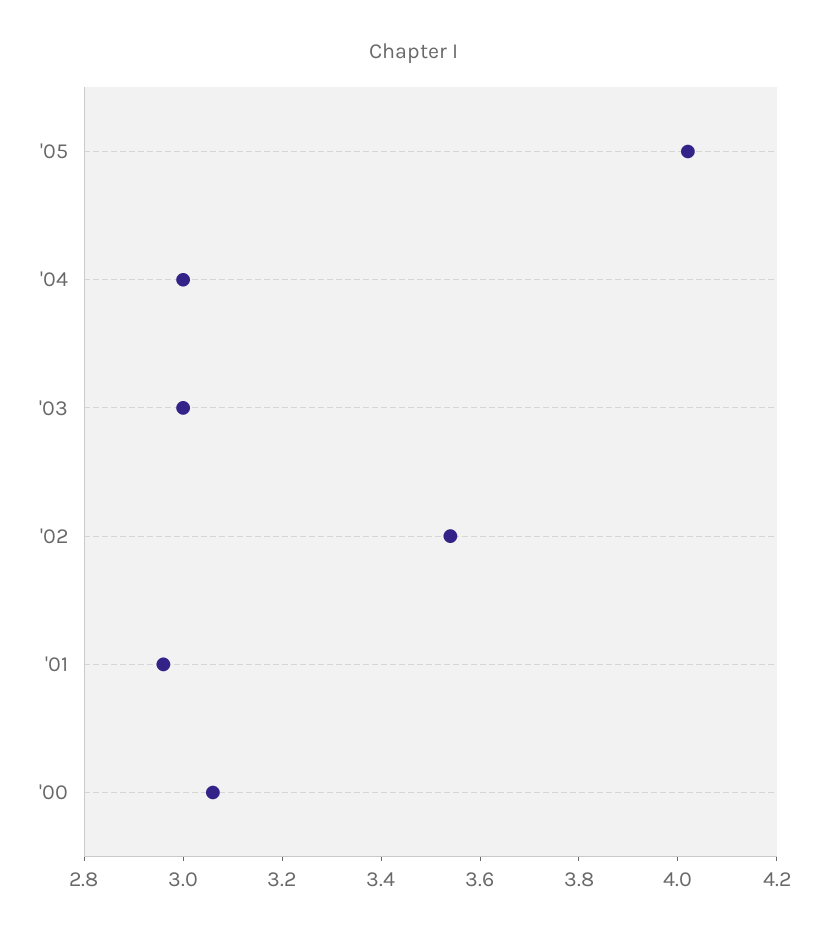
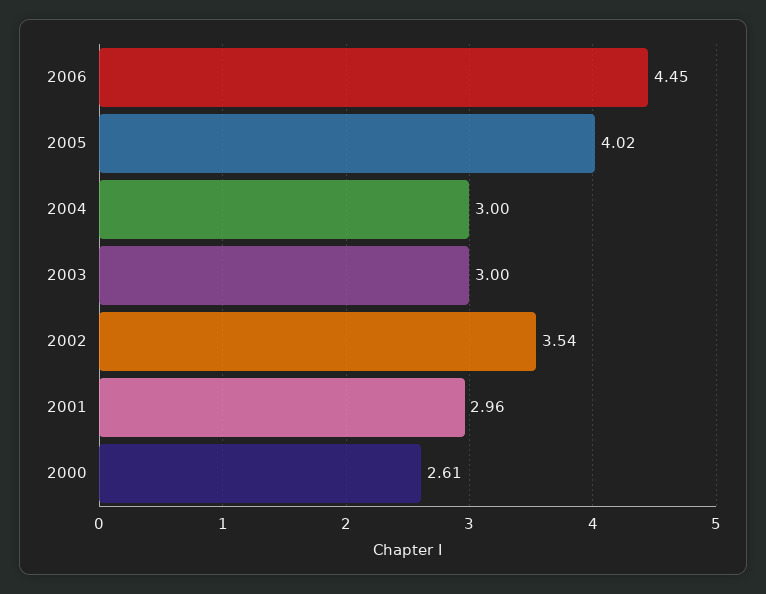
'00: 3.05 -> 2.61
2006: none -> 4.45

